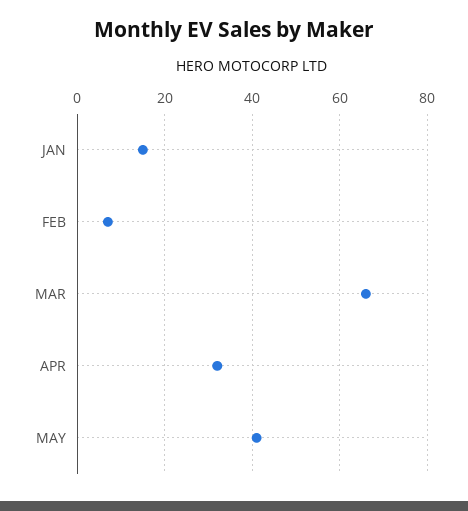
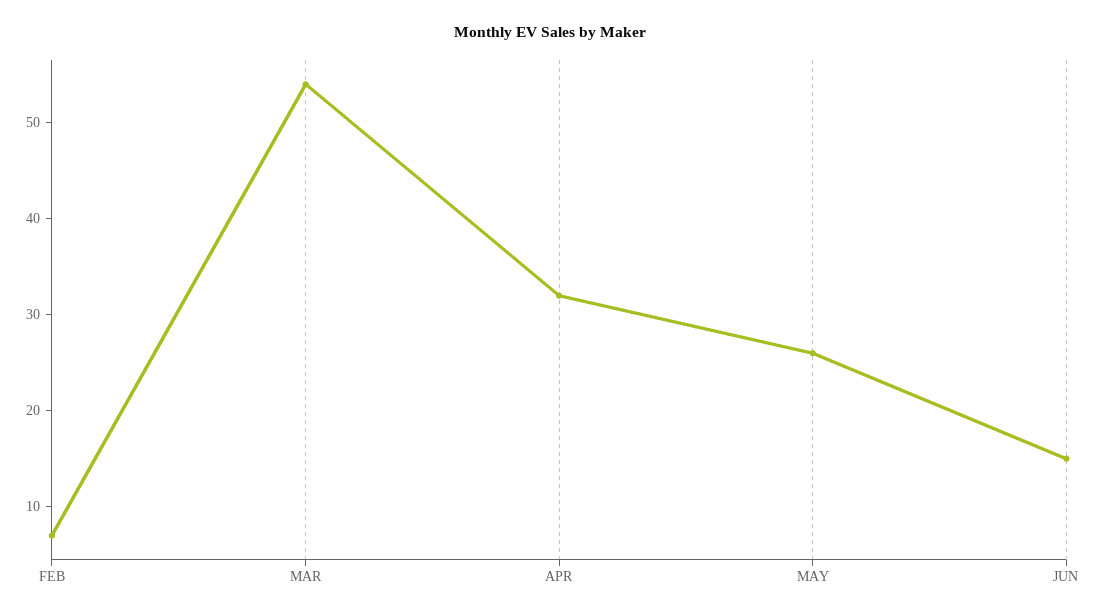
JAN: 15 -> none
MAR: 65 -> 54
MAY: 40 -> 26
JUN: none -> 15

